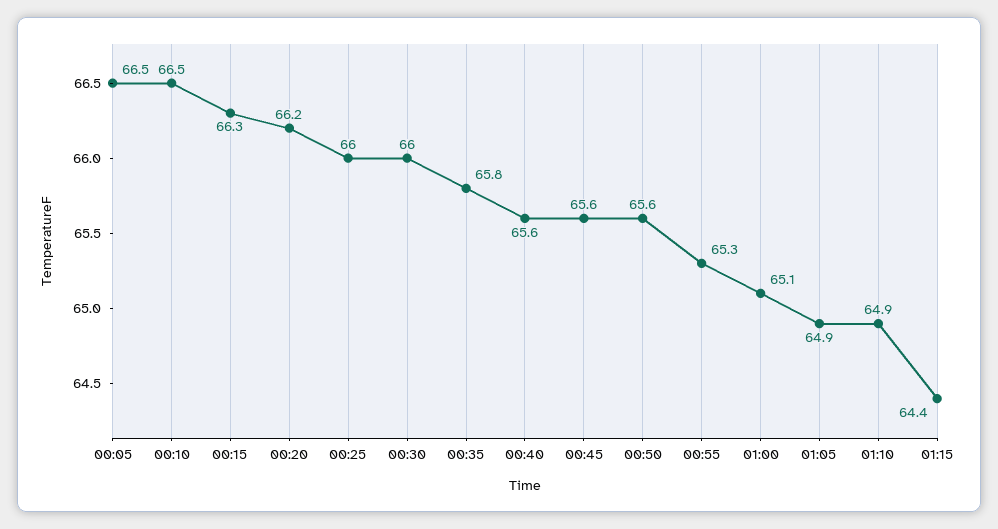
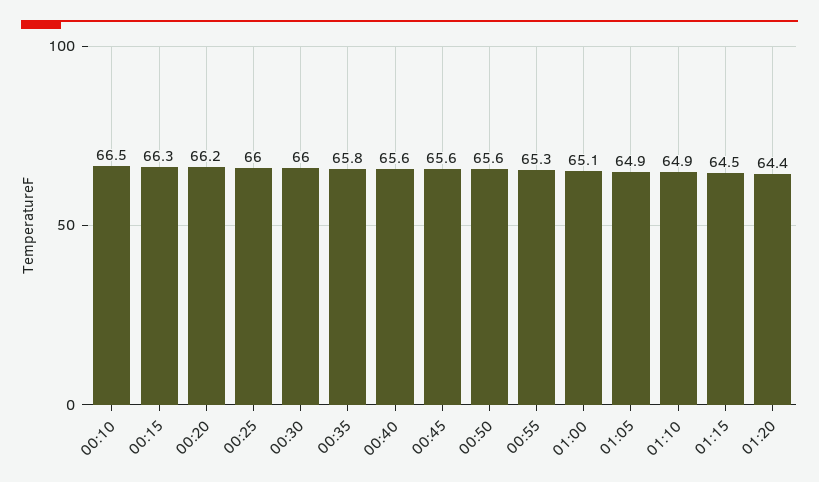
00:05: 66.5 -> none
01:15: 64.4 -> 64.5
01:20: none -> 64.4

